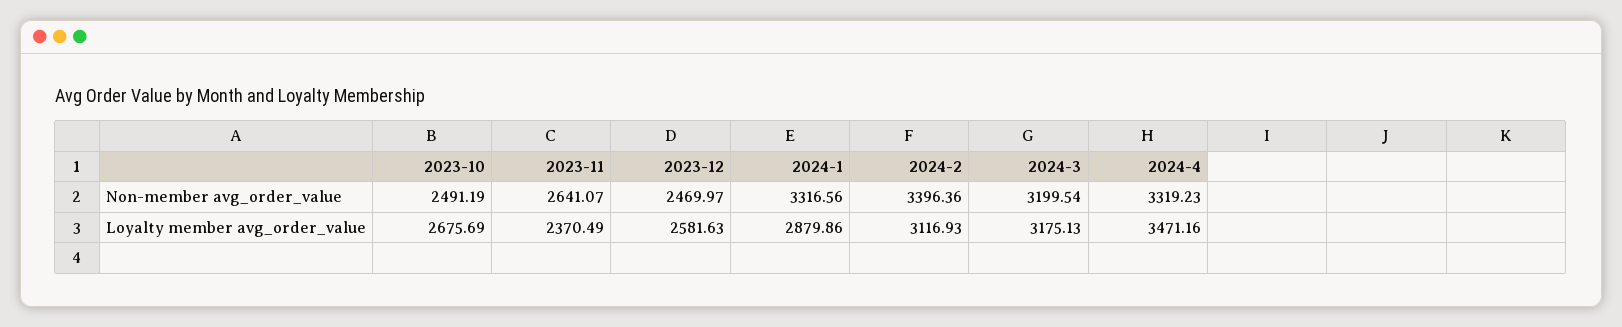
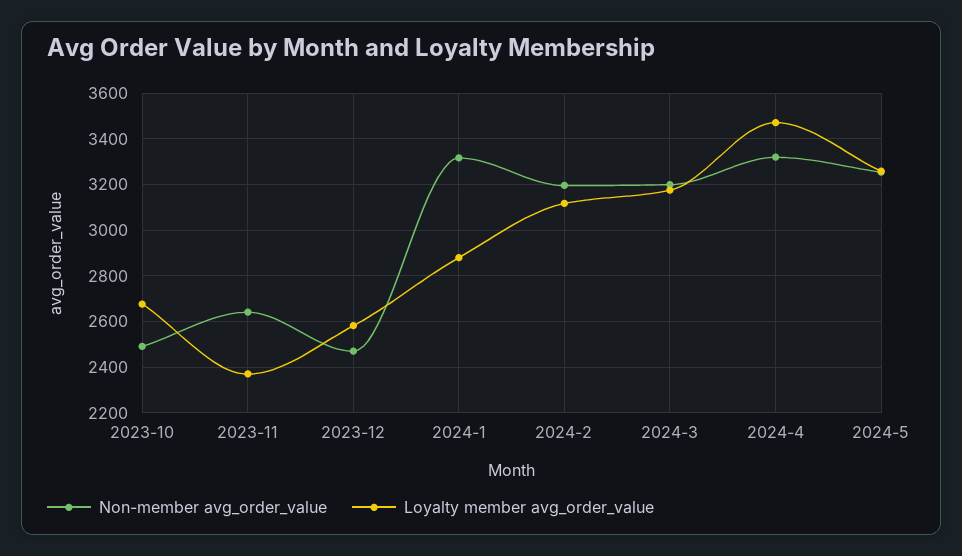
Non-member avg_order_value, 2024-2: 3396.36 -> 3200
Non-member avg_order_value, 2024-5: none -> 3250
Loyalty member avg_order_value, 2024-5: none -> 3250

